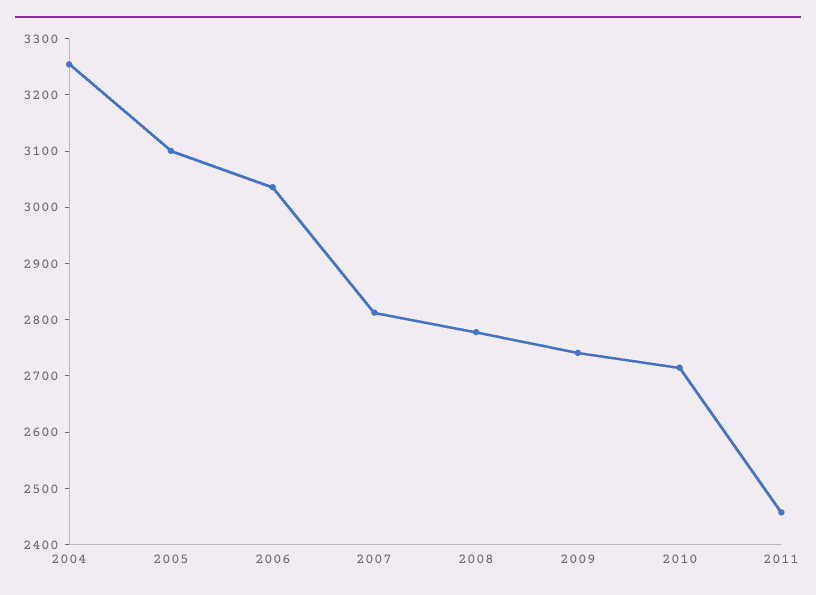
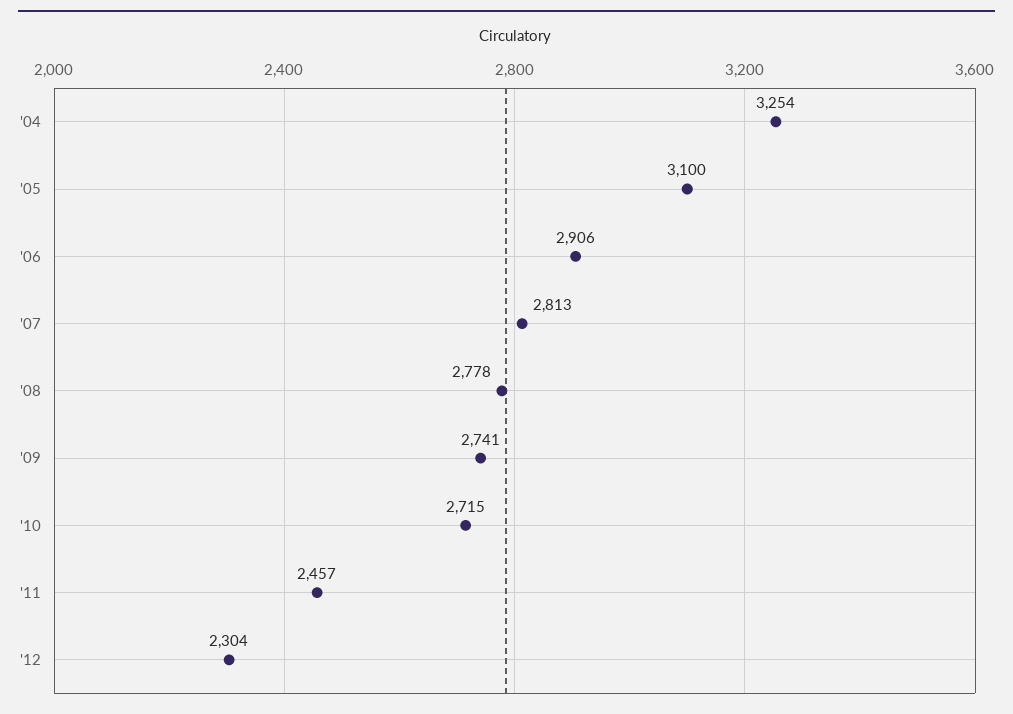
2006: 3040 -> 2906
'12: none -> 2304

